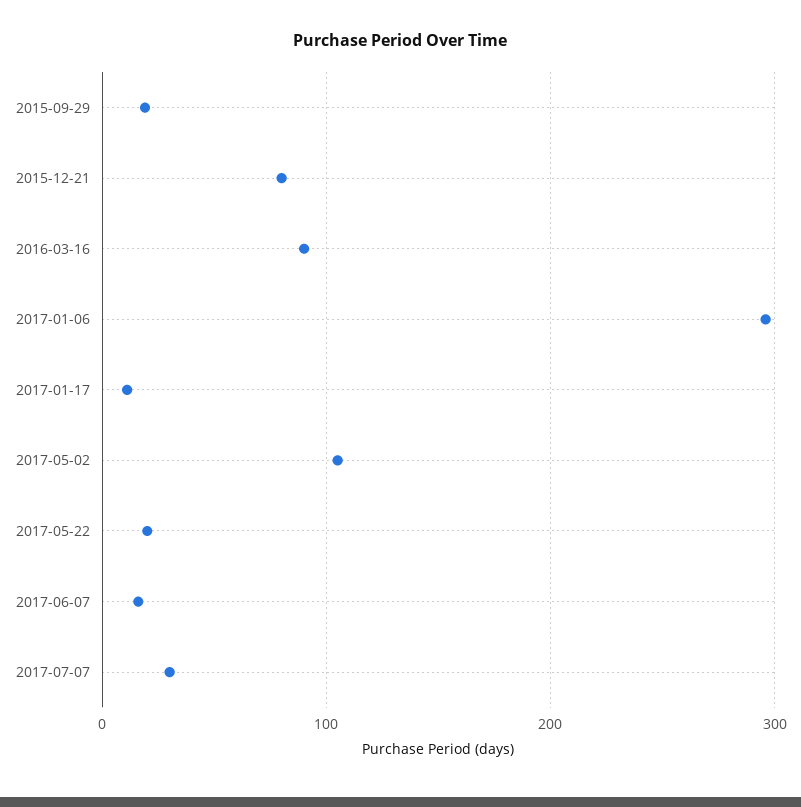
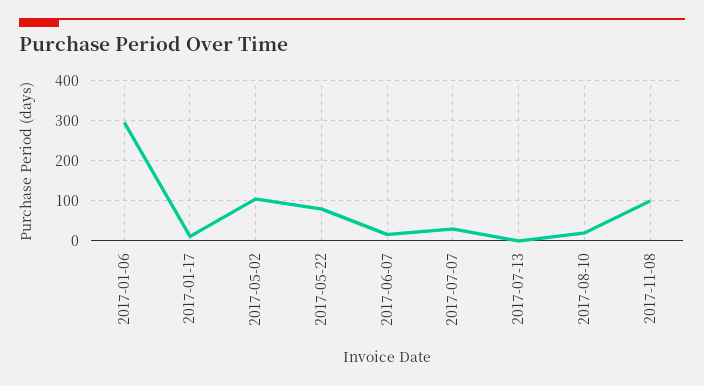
2015-09-29: 20 -> none
2015-12-21: 80 -> none
2016-03-16: 90 -> none
2017-05-22: 20 -> 80
2017-07-13: none -> 0
2017-08-10: none -> 20
2017-11-08: none -> 100

